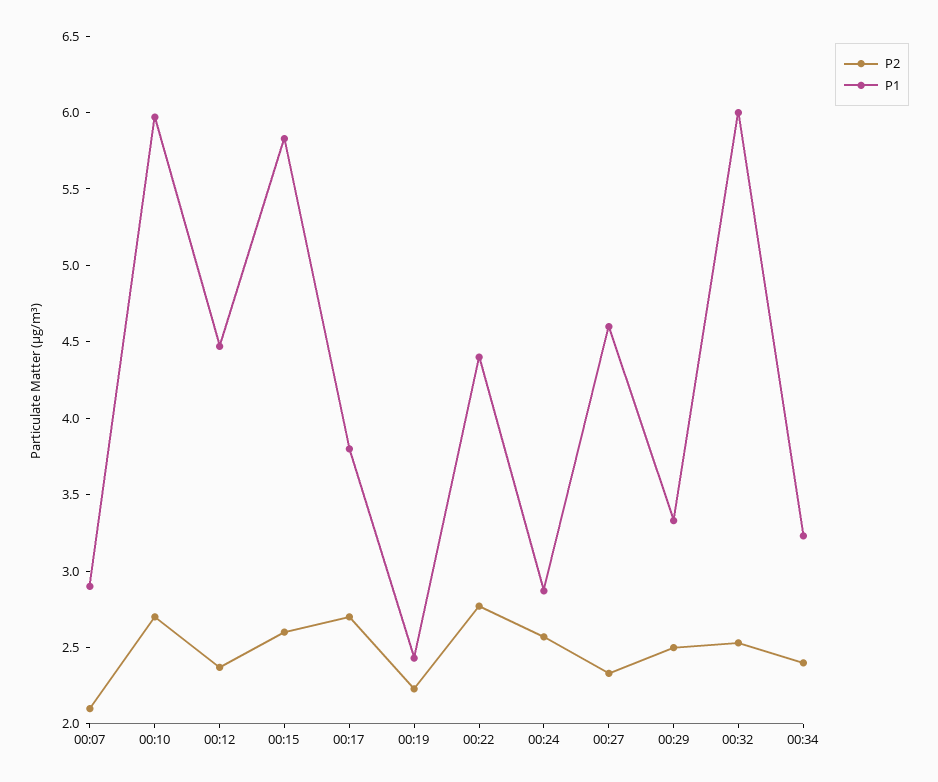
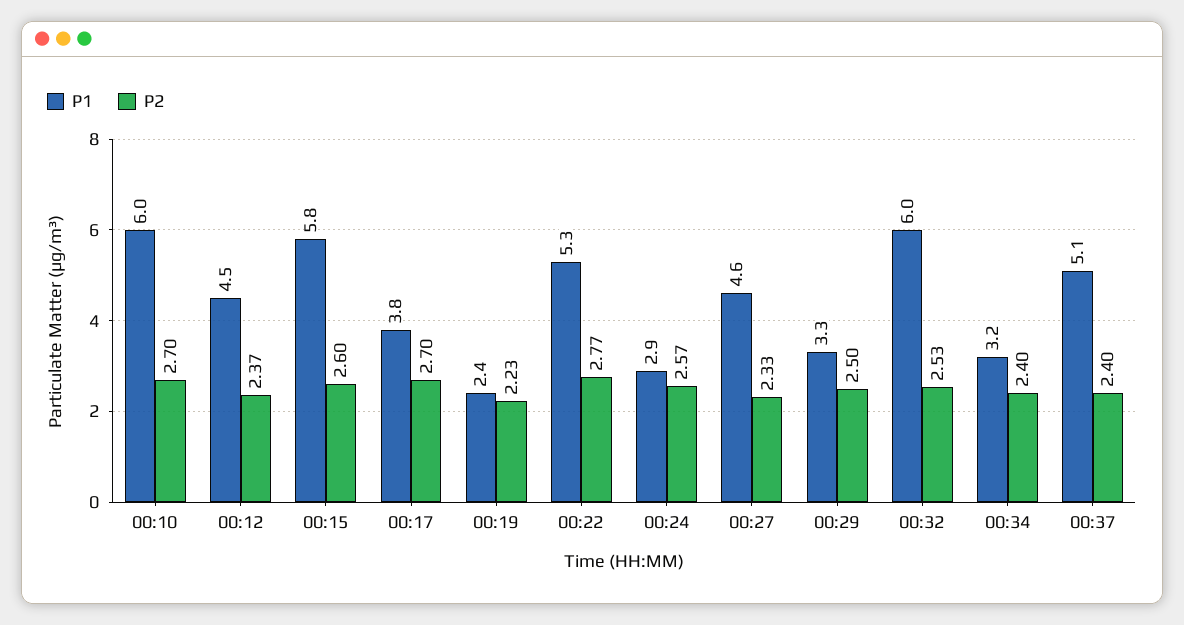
P2, 00:07: 2.1 -> none
P1, 00:07: 2.9 -> none
P1, 00:22: 4.4 -> 5.3
P1, 00:37: none -> 5.1
P2, 00:37: none -> 2.4

